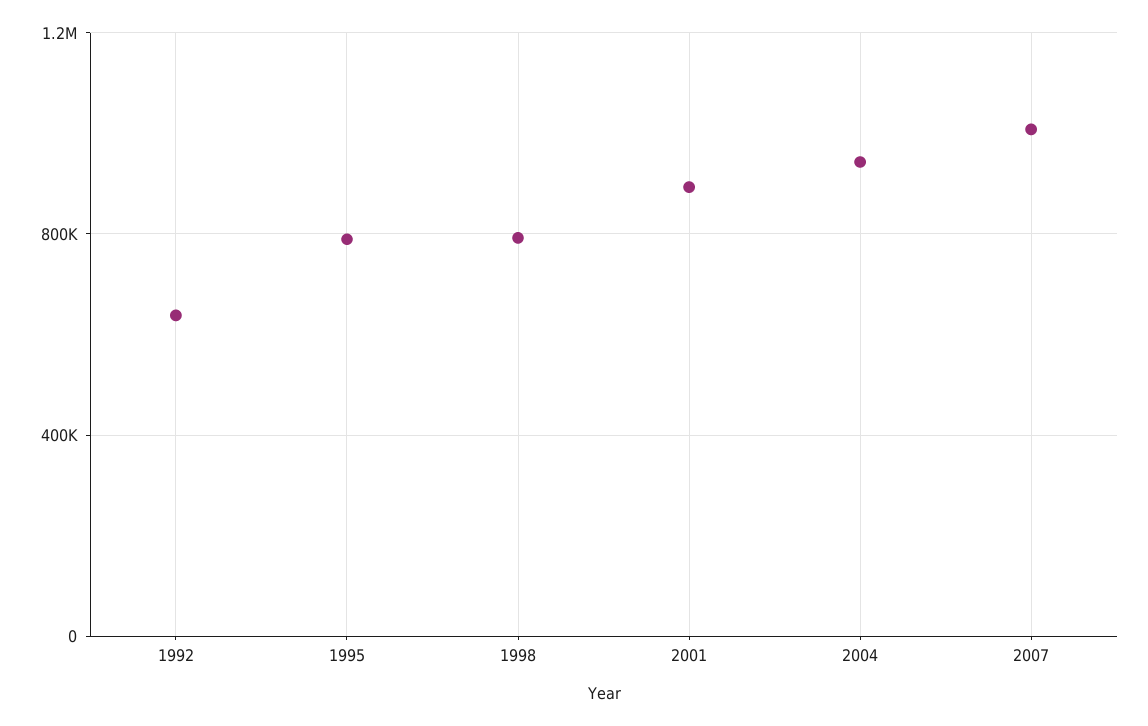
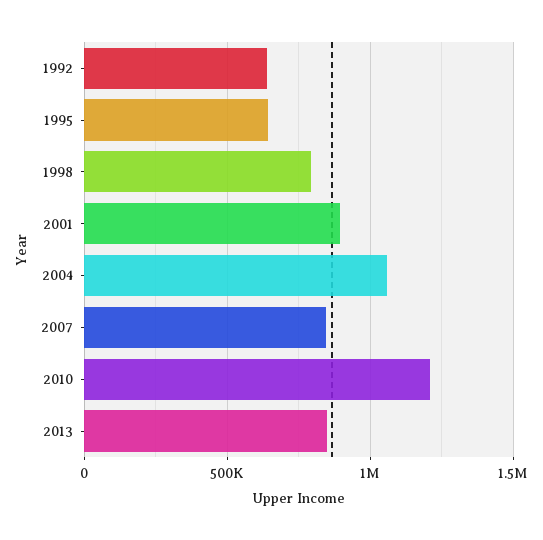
1995: 800000 -> 650000
2004: 950000 -> 1050000
2007: 1000000 -> 850000
2010: none -> 1200000
2013: none -> 850000

